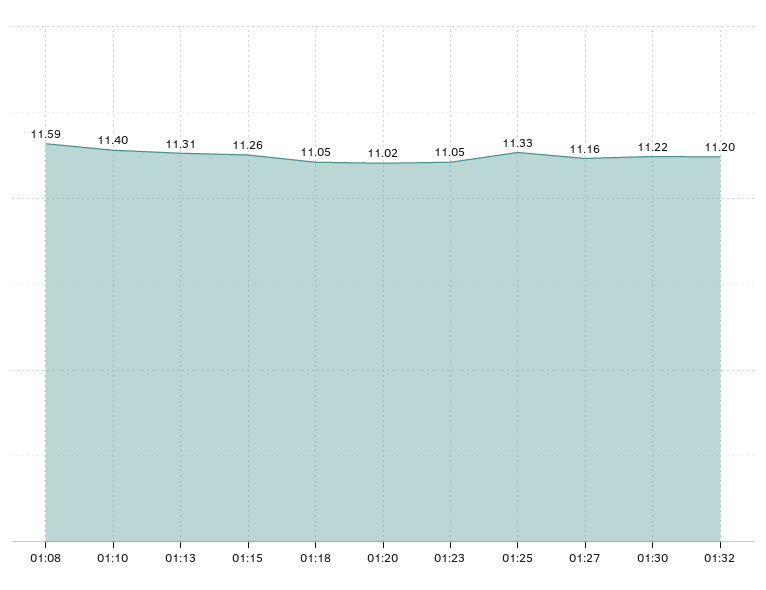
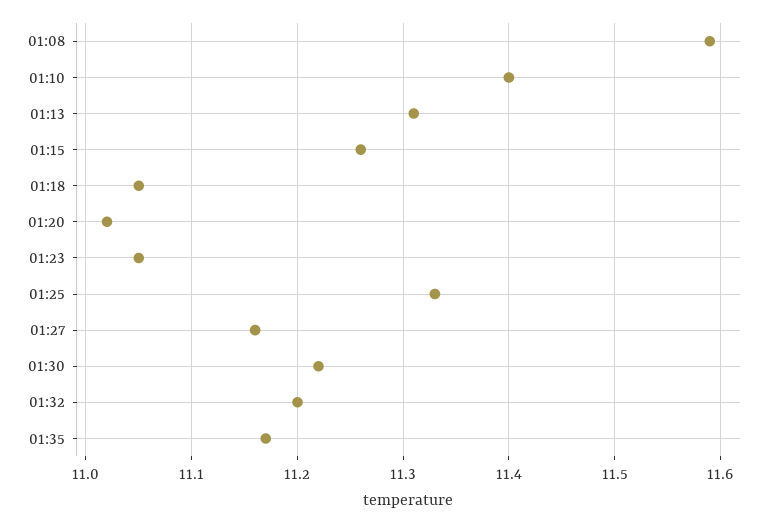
01:35: none -> 11.17

